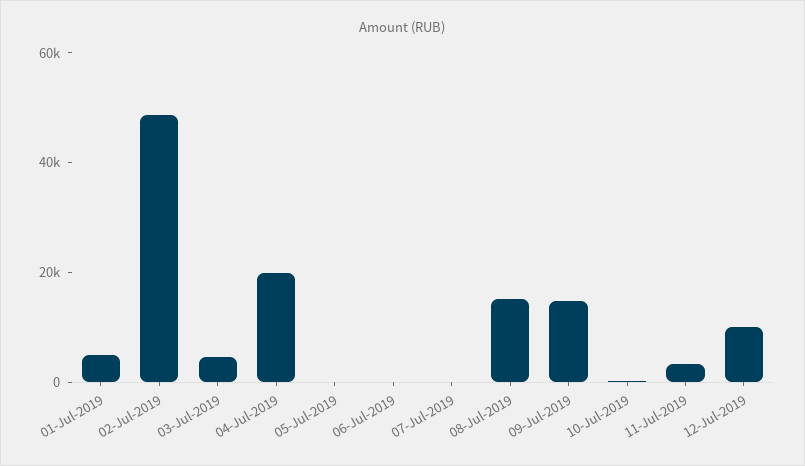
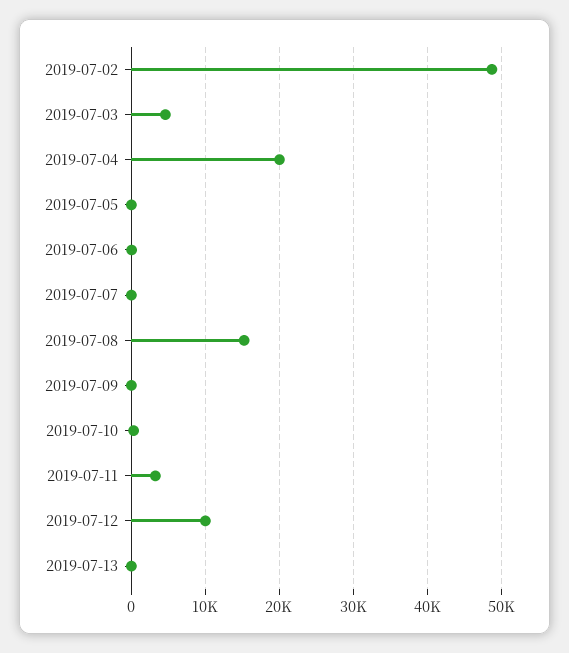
01-Jul-2019: 5000 -> none
09-Jul-2019: 15000 -> 0
2019-07-13: none -> 0

